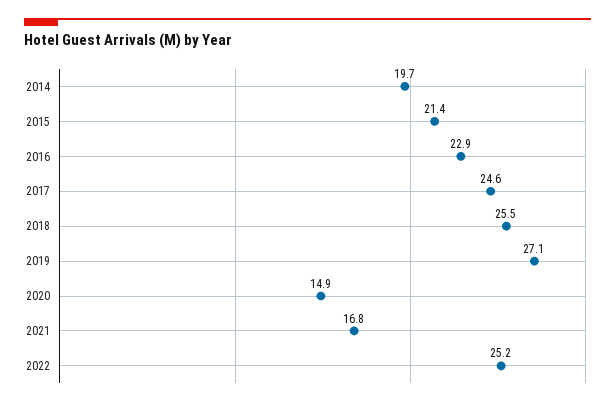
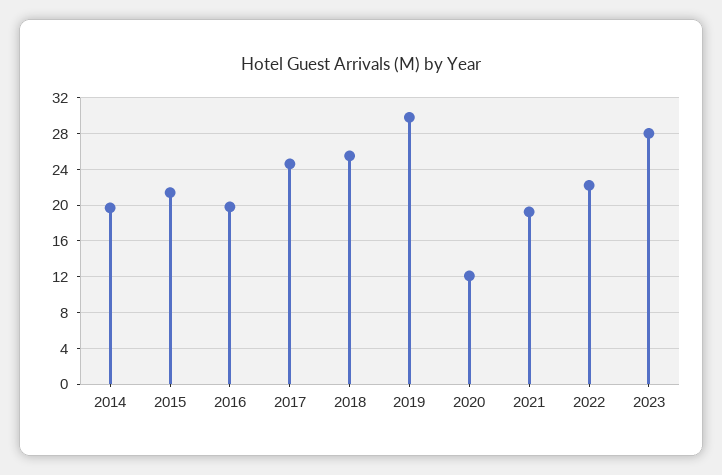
2016: 22.9 -> 20
2019: 27.1 -> 30
2020: 14.9 -> 12
2021: 16.8 -> 19
2022: 25.2 -> 22
2023: none -> 28

